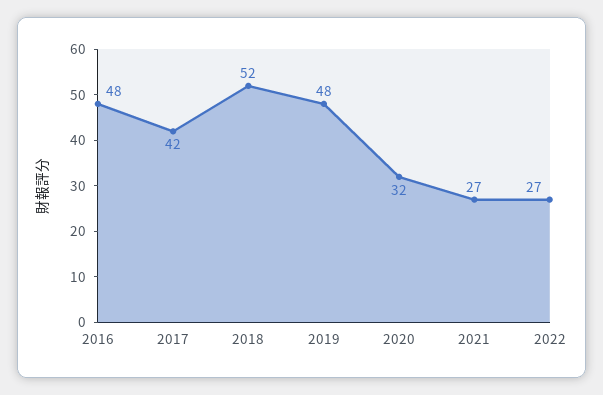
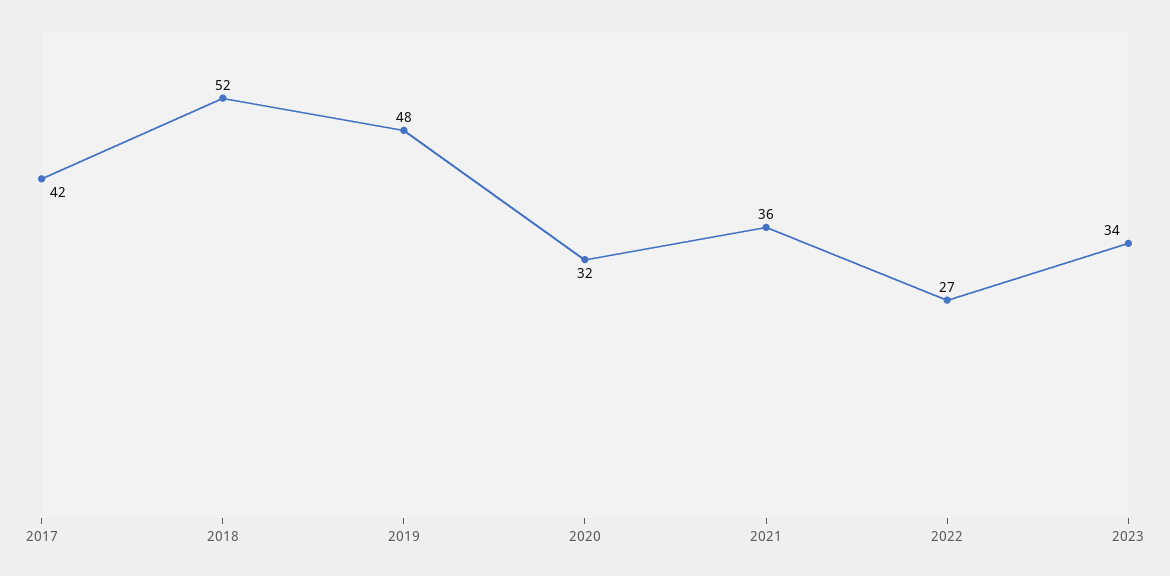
2016: 48 -> none
2021: 27 -> 36
2023: none -> 34

